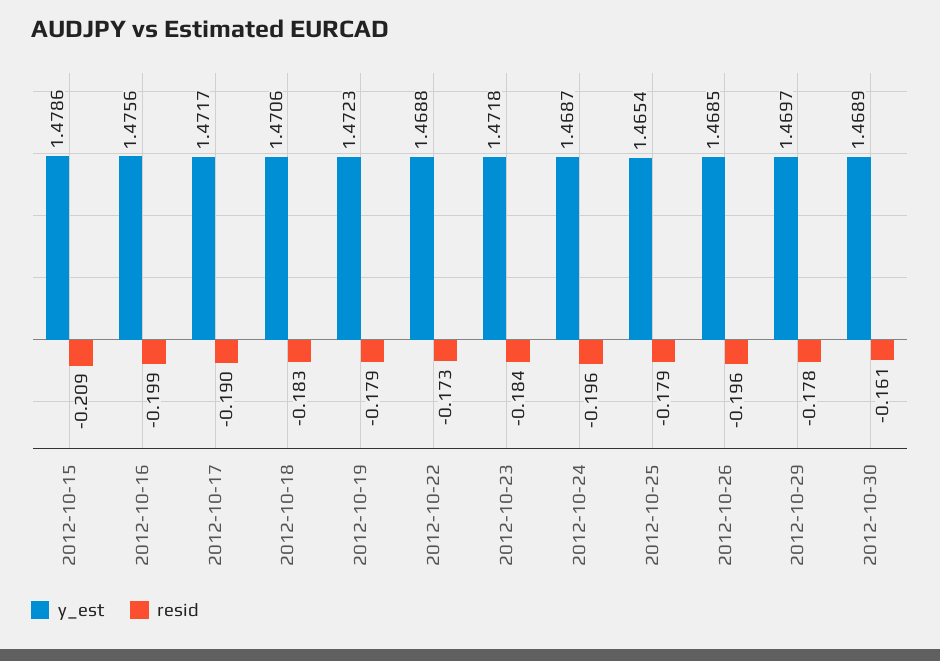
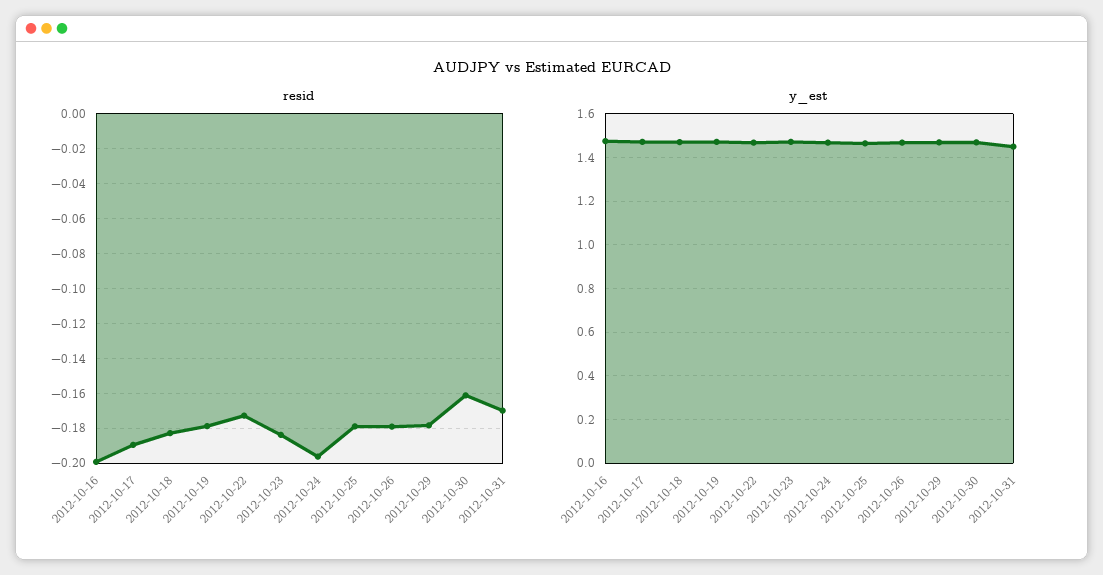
y_est, 2012-10-15: 1.4786 -> none
resid, 2012-10-15: -0.209 -> none
resid, 2012-10-26: -0.196 -> -0.18
resid, 2012-10-31: none -> -0.17
y_est, 2012-10-31: none -> 1.45

